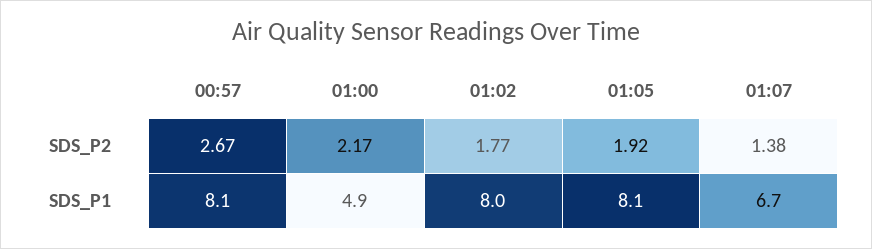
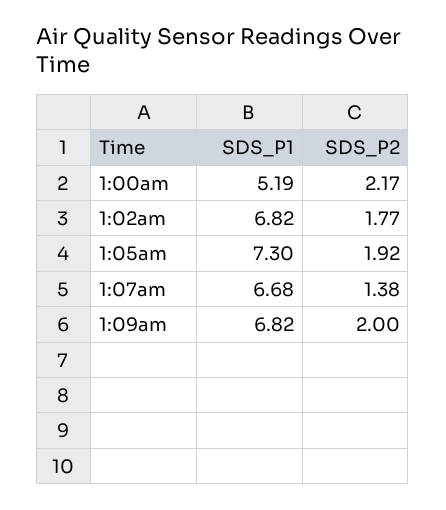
00:57, SDS_P2: 2.67 -> none
00:57, SDS_P1: 8.1 -> none
01:00, SDS_P1: 4.9 -> 5.19
01:02, SDS_P1: 8 -> 6.82
01:05, SDS_P1: 8.1 -> 7.3
1:09am, SDS_P1: none -> 6.82
1:09am, SDS_P2: none -> 2

